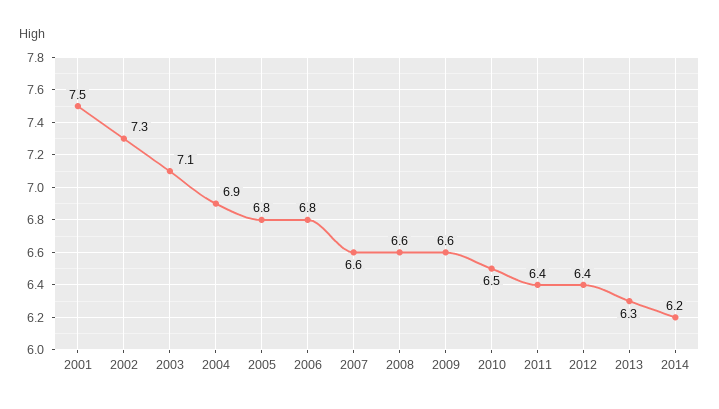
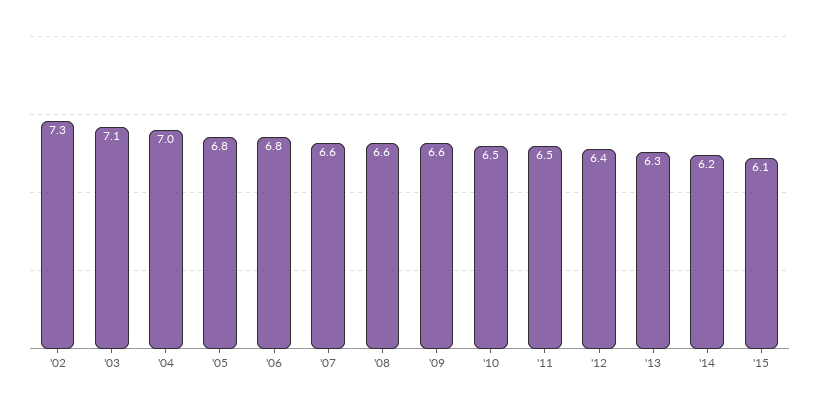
2001: 7.5 -> none
2004: 6.9 -> 7
2011: 6.4 -> 6.5
'15: none -> 6.1

